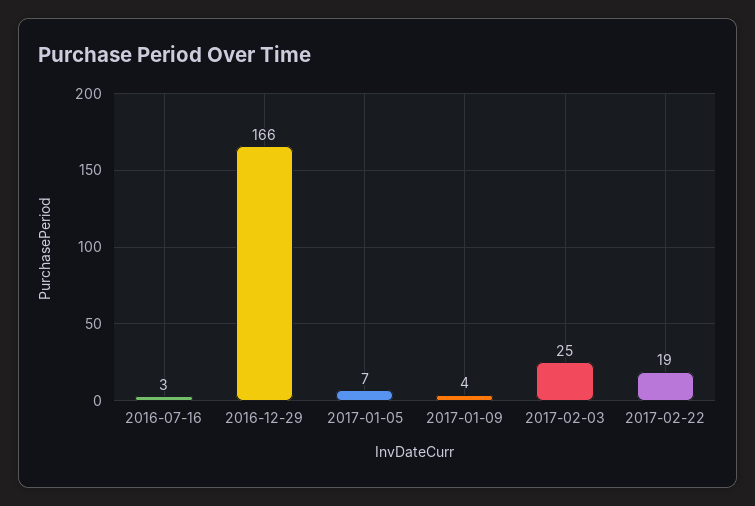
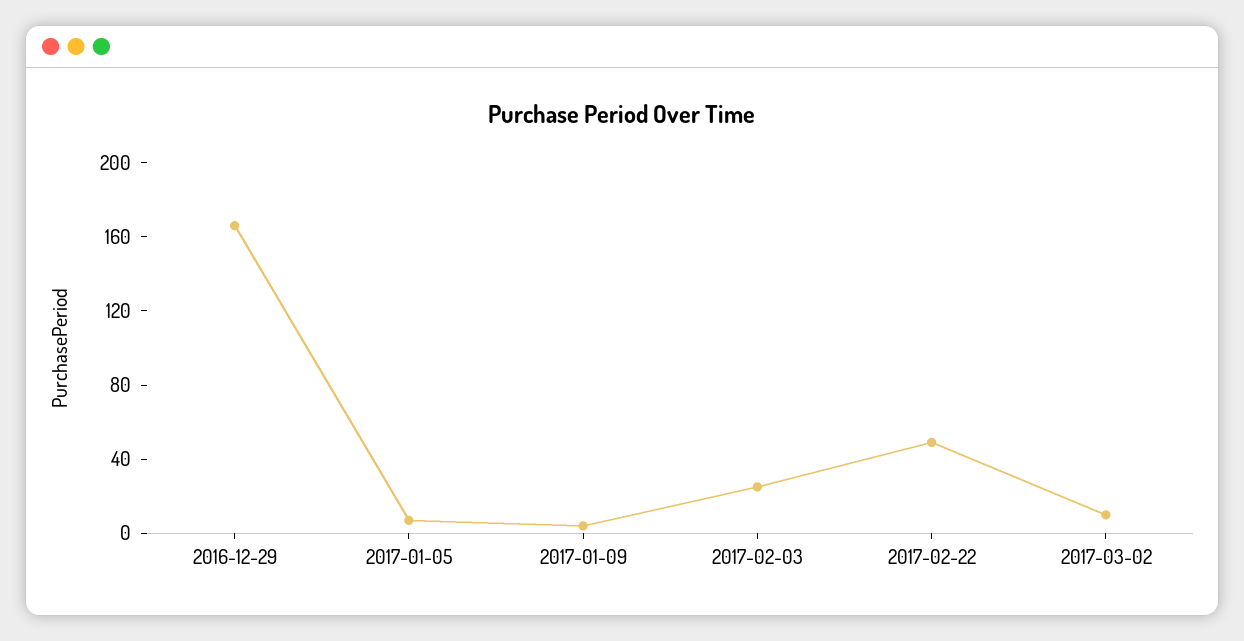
2016-07-16: 3 -> none
2017-02-22: 19 -> 50
2017-03-02: none -> 10

